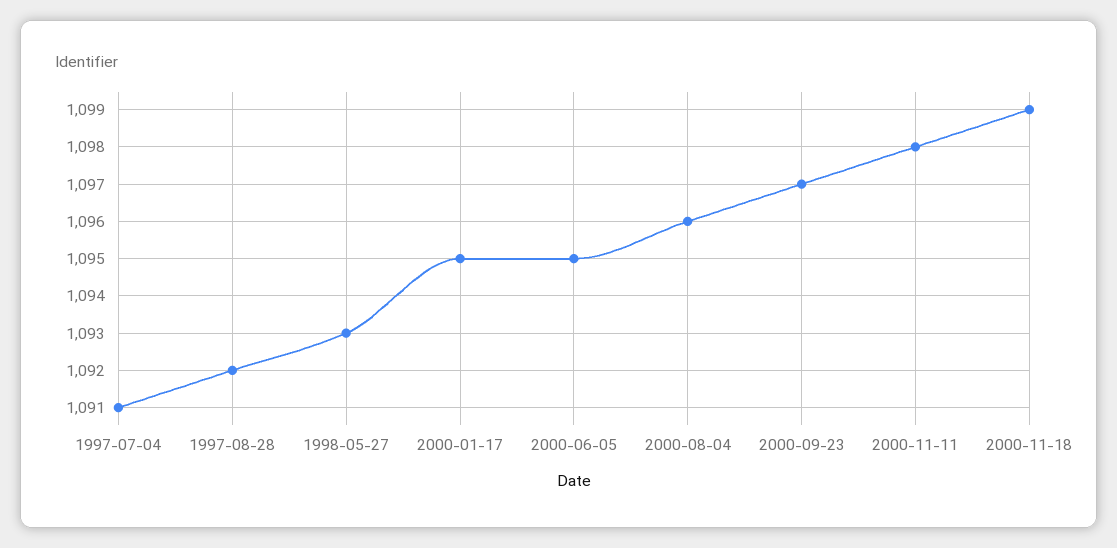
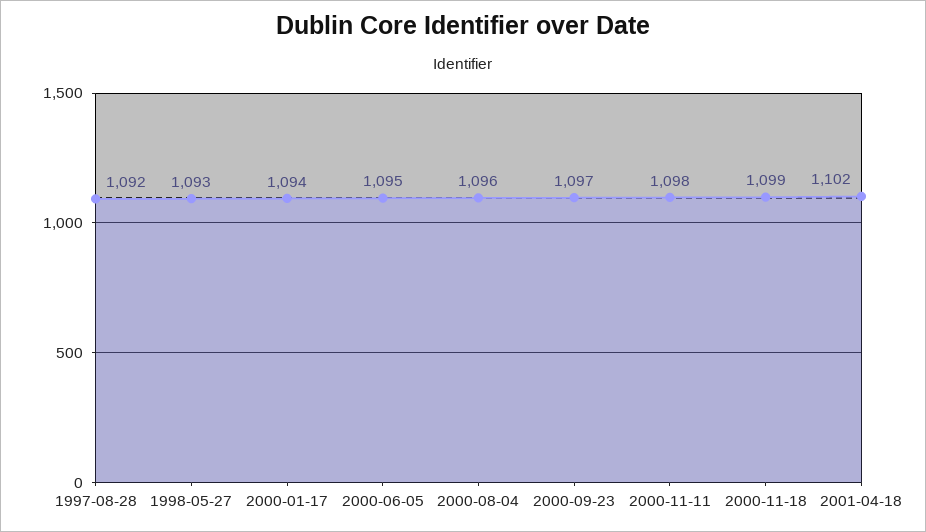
1997-07-04: 1091 -> none
2000-01-17: 1095 -> 1094
2001-04-18: none -> 1102

